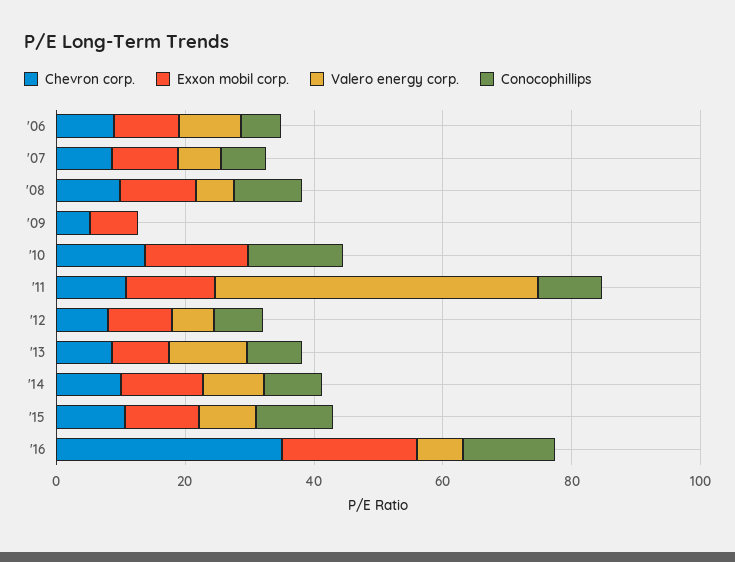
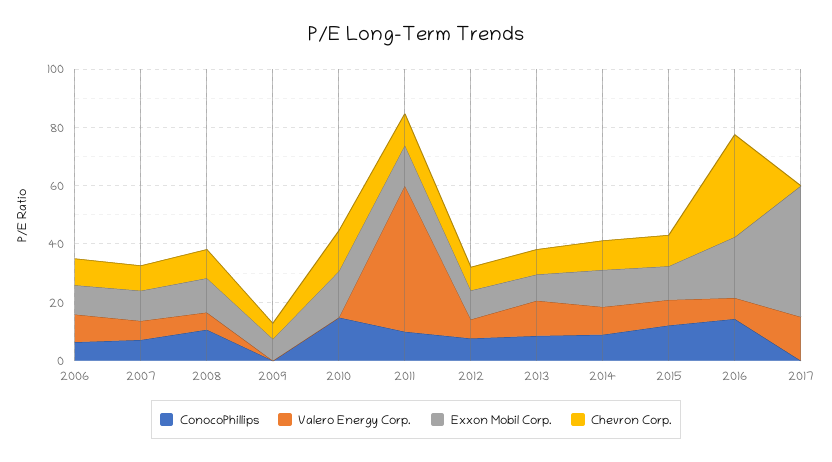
Conocophillips, 2017: none -> 0
Valero energy corp., 2017: none -> 15
Exxon mobil corp., 2017: none -> 45
Chevron corp., 2017: none -> 0

